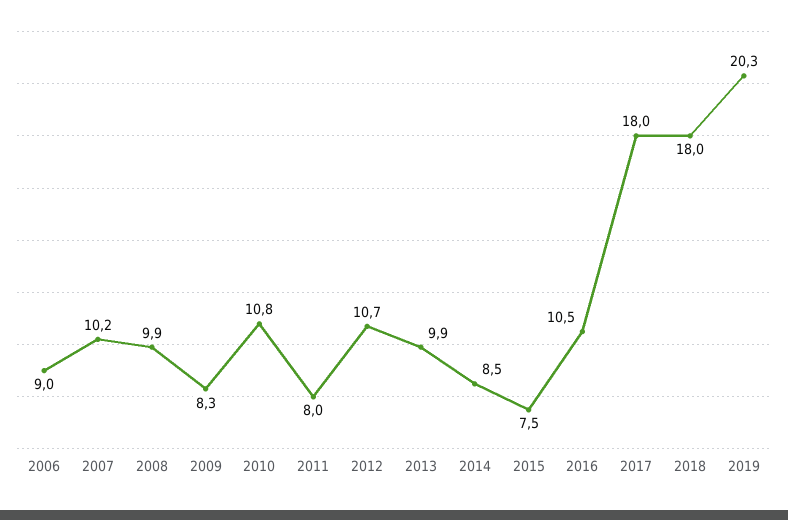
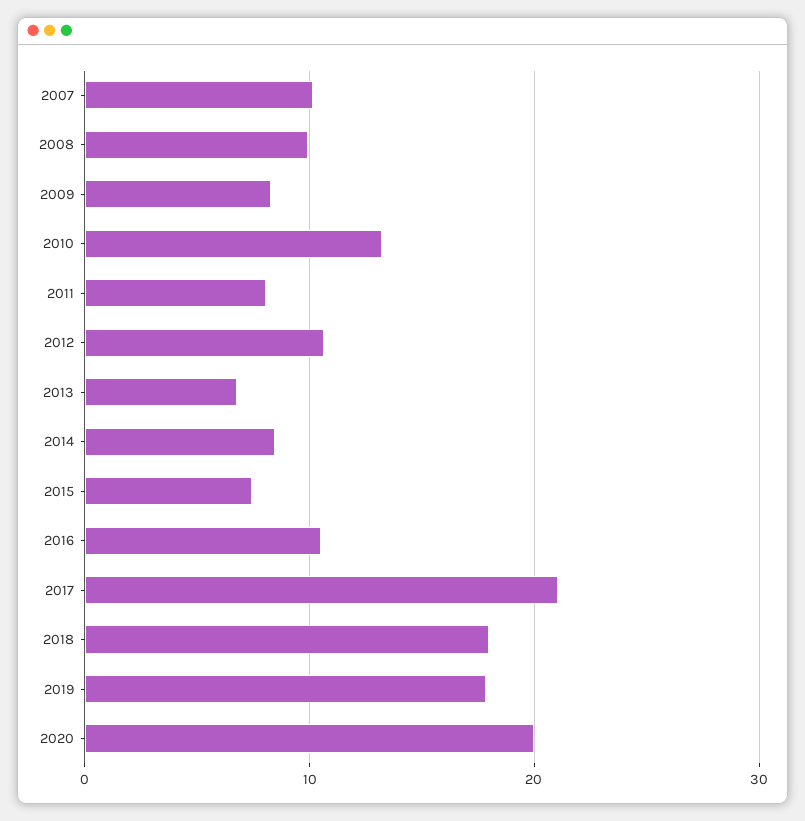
2006: 9 -> none
2010: 10.8 -> 13
2013: 9.9 -> 7
2017: 18 -> 21
2019: 20.3 -> 18
2020: none -> 20

